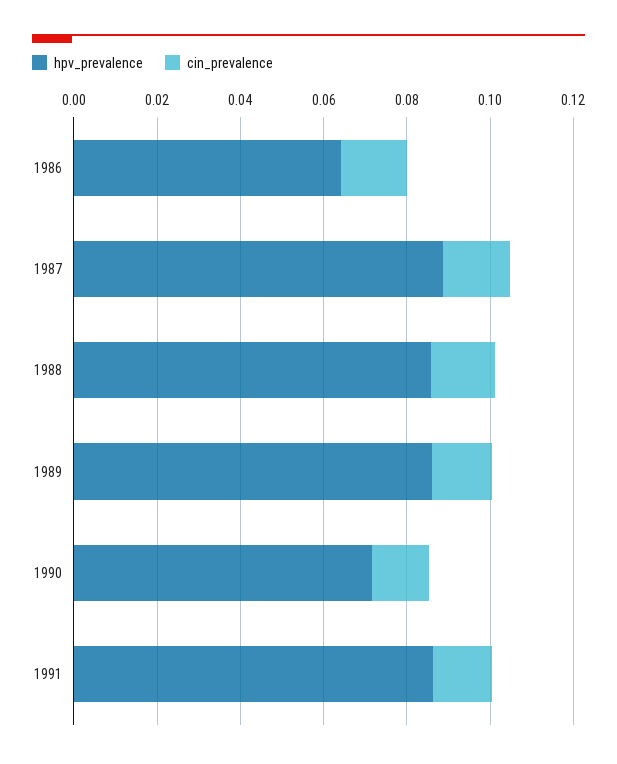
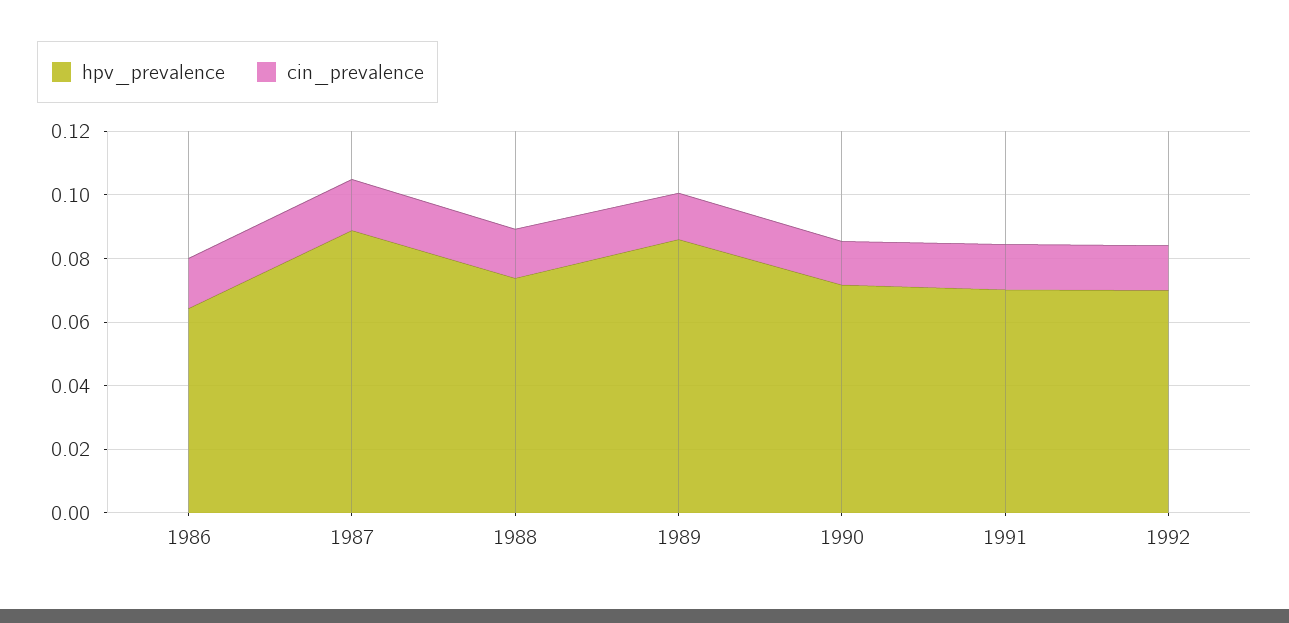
hpv_prevalence, 1988: 0.085 -> 0.075
hpv_prevalence, 1991: 0.085 -> 0.07
hpv_prevalence, 1992: none -> 0.07
cin_prevalence, 1992: none -> 0.015

